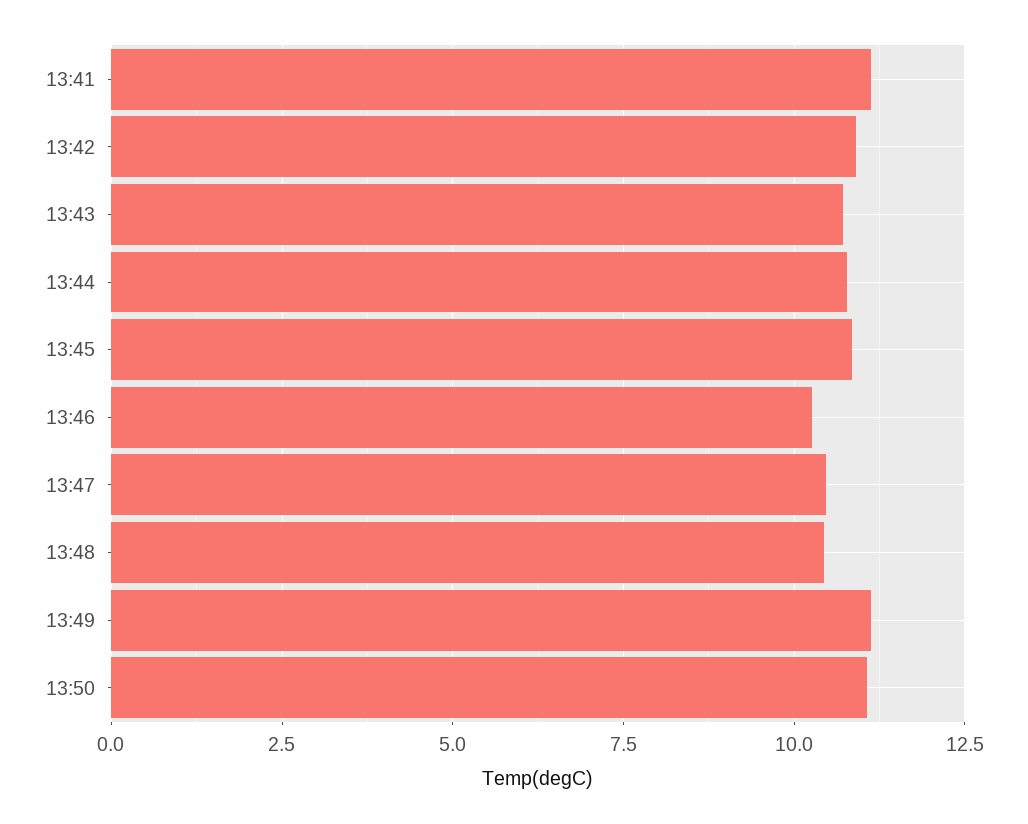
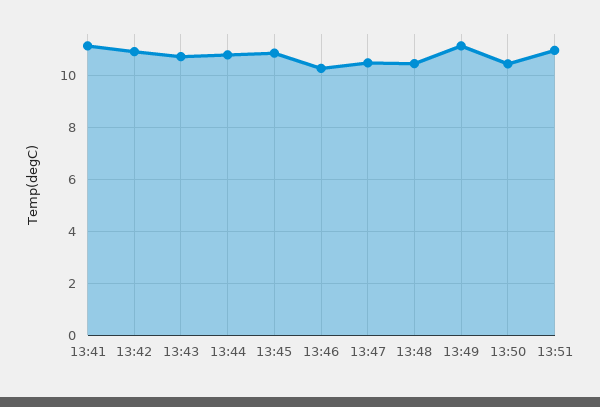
13:50: 11 -> 10.5
13:51: none -> 11

